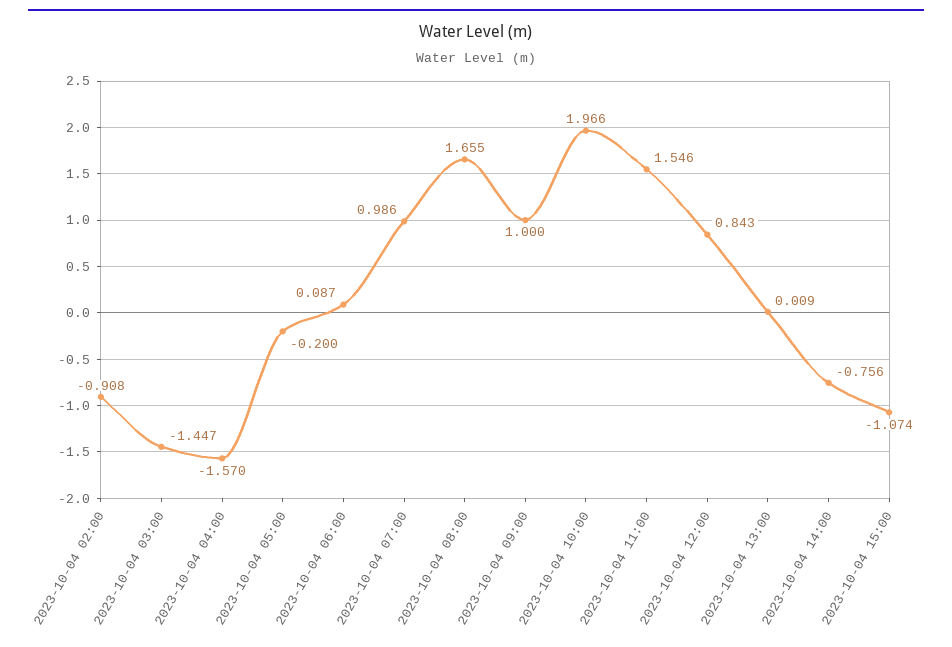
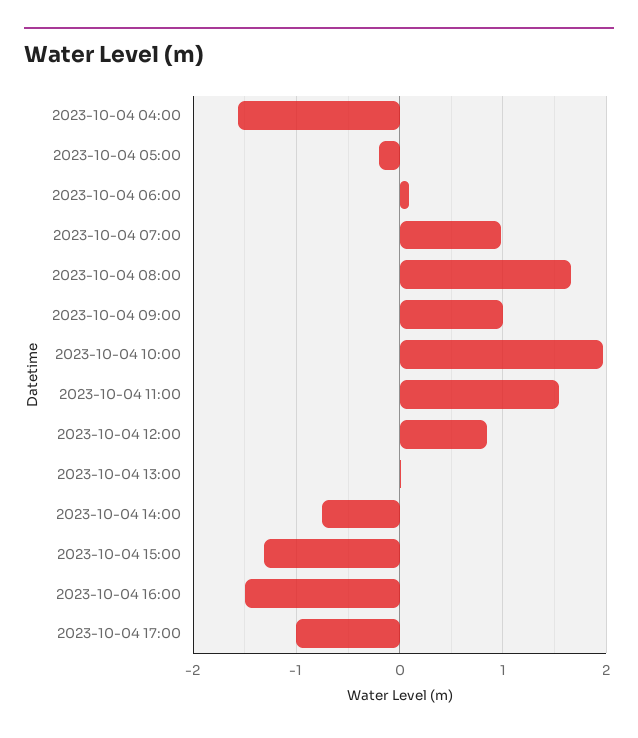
2023-10-04 02:00: -0.908 -> none
2023-10-04 03:00: -1.447 -> none
2023-10-04 15:00: -1.074 -> -1.3
2023-10-04 16:00: none -> -1.5
2023-10-04 17:00: none -> -1

